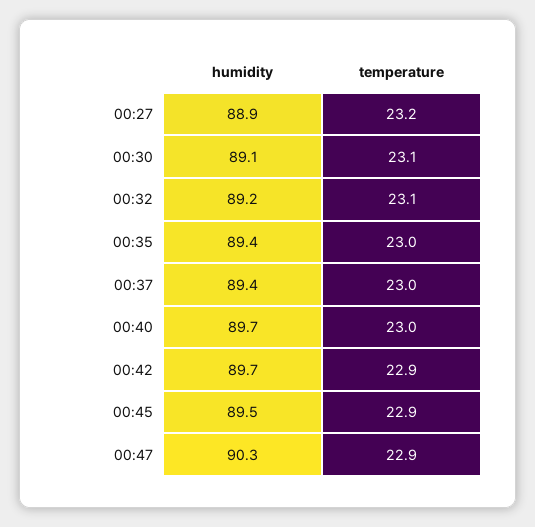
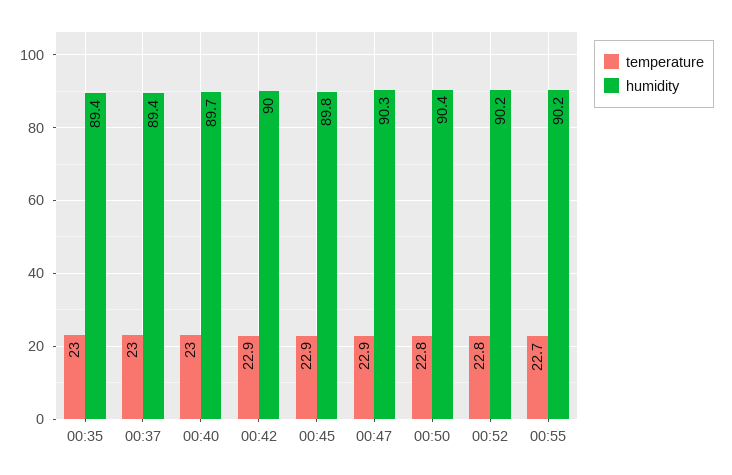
humidity, 00:27: 88.9 -> none
temperature, 00:27: 23.2 -> none
humidity, 00:30: 89.1 -> none
temperature, 00:30: 23.1 -> none
humidity, 00:32: 89.2 -> none
temperature, 00:32: 23.1 -> none
humidity, 00:42: 89.7 -> 90
humidity, 00:45: 89.5 -> 89.8
temperature, 00:50: none -> 22.8
humidity, 00:50: none -> 90.4
temperature, 00:52: none -> 22.8
humidity, 00:52: none -> 90.2
temperature, 00:55: none -> 22.7
humidity, 00:55: none -> 90.2

